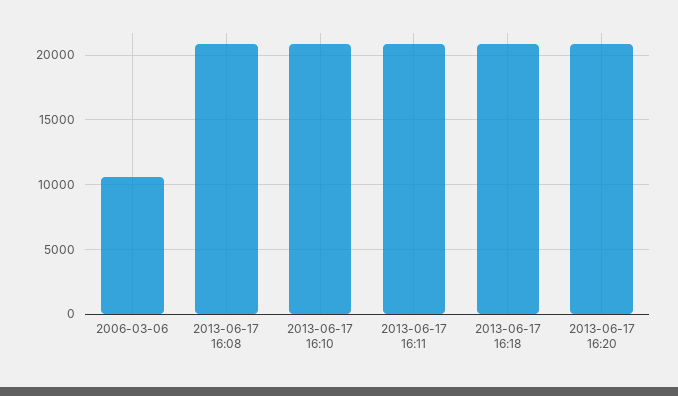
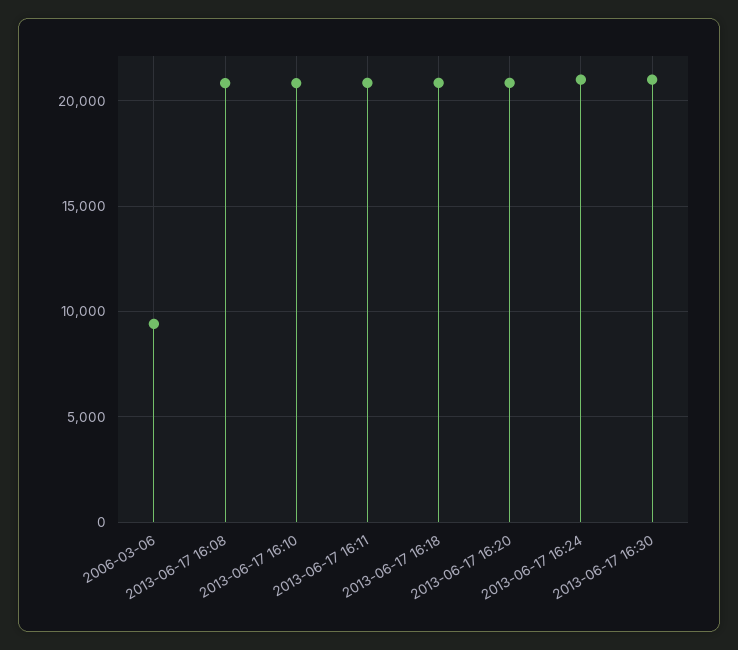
2006-03-06: 10500 -> 9500
2013-06-17 16:24: none -> 21000
2013-06-17 16:30: none -> 21000

